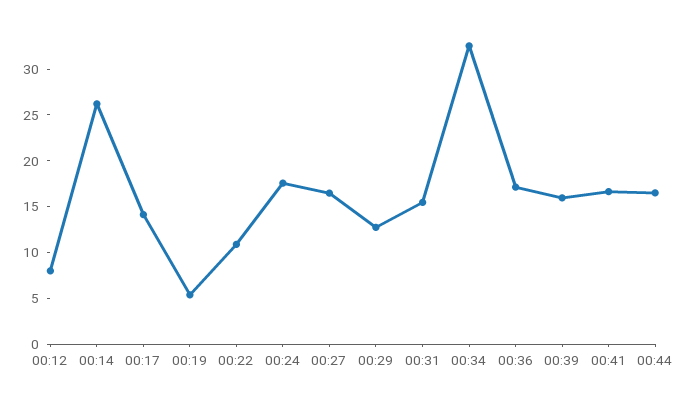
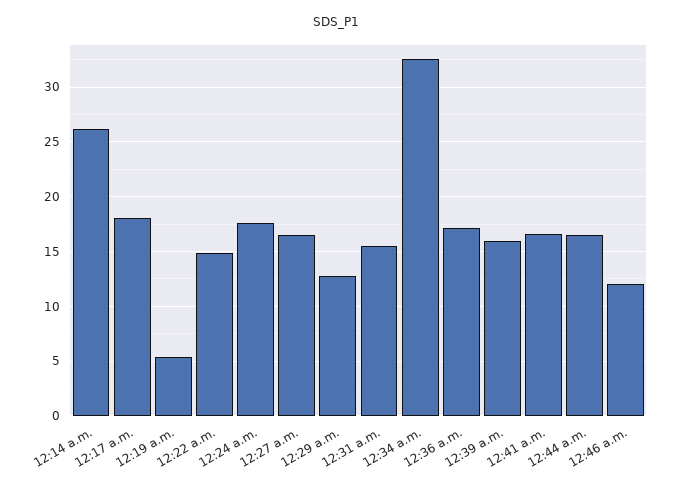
00:12: 8 -> none
00:17: 14 -> 18
00:22: 11 -> 15
12:46 a.m.: none -> 12

